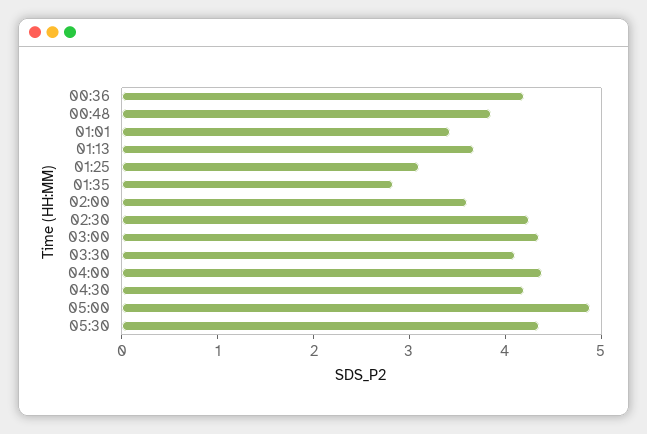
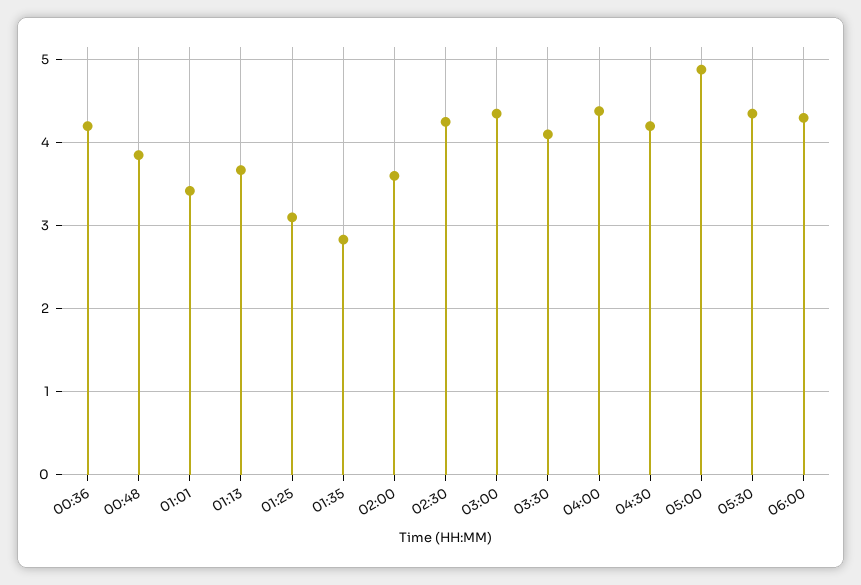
06:00: none -> 4.3

